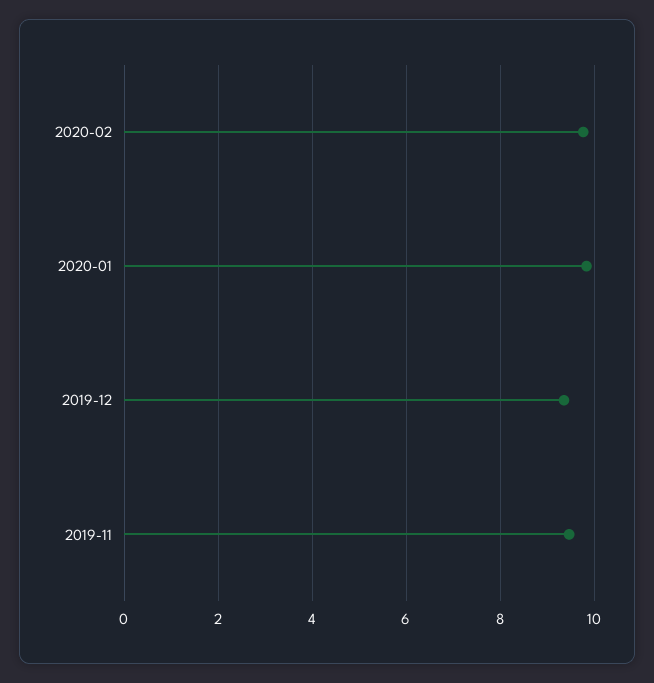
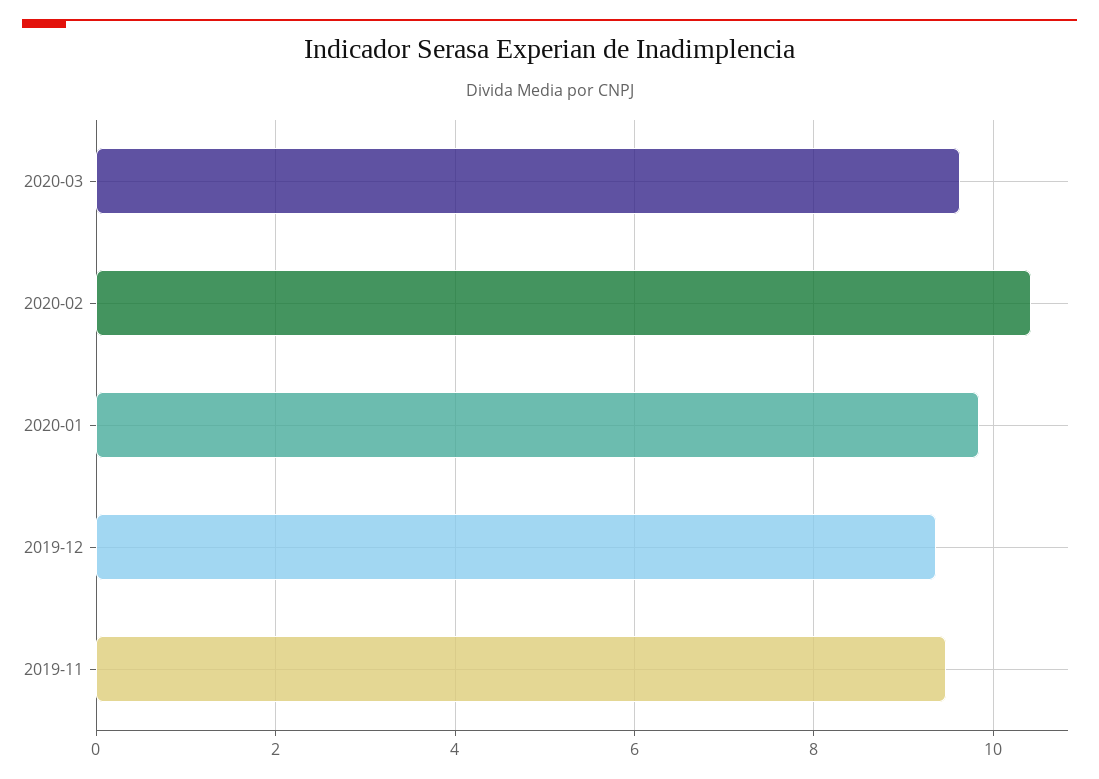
2020-02: 9.8 -> 10.4
2020-03: none -> 9.6

